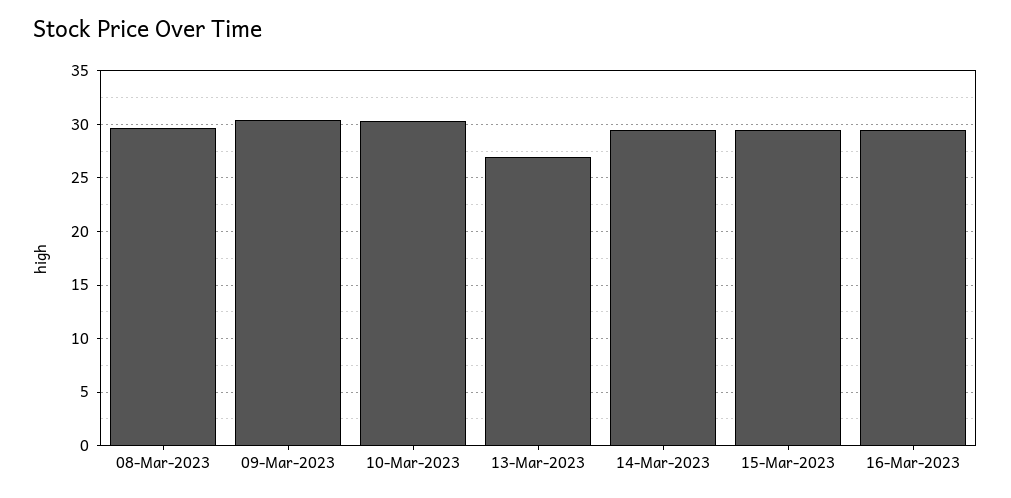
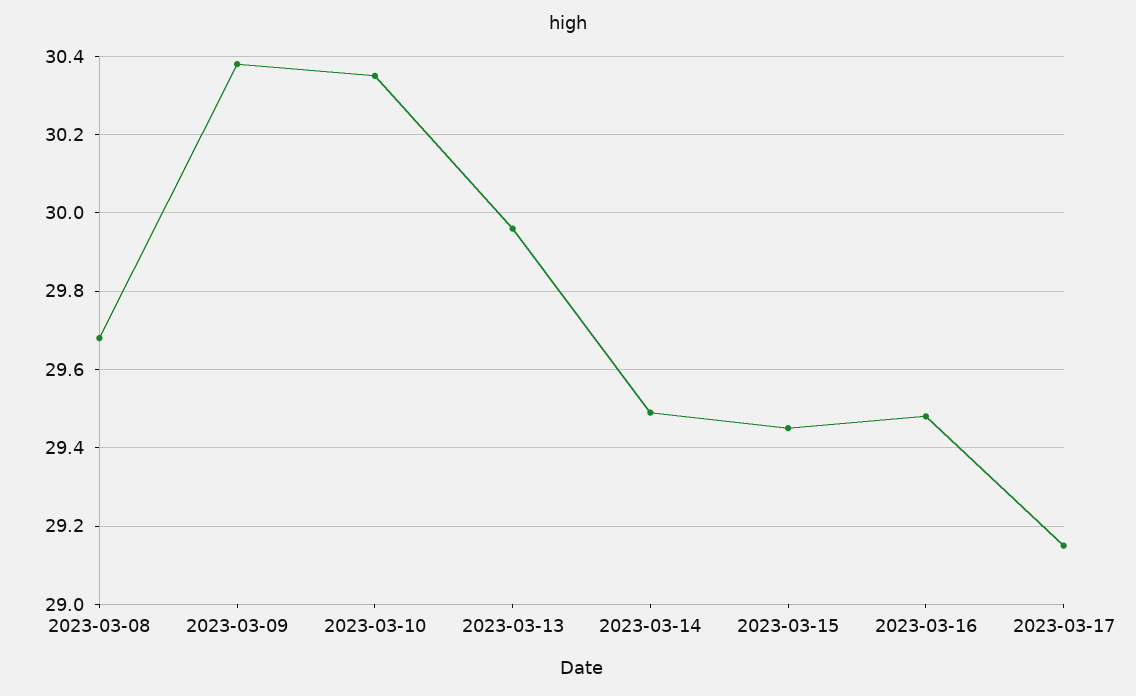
13-Mar-2023: 27 -> 29.95
2023-03-17: none -> 29.15

